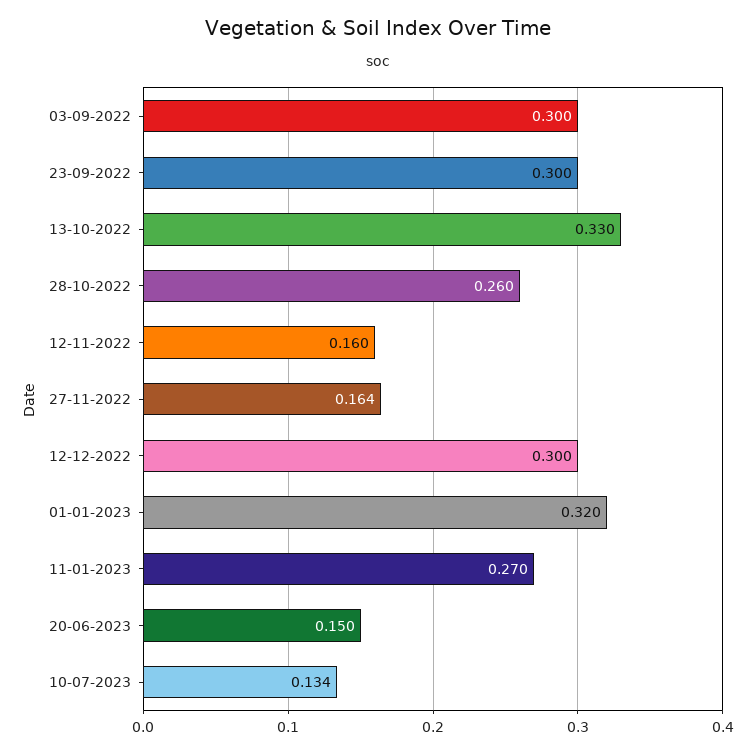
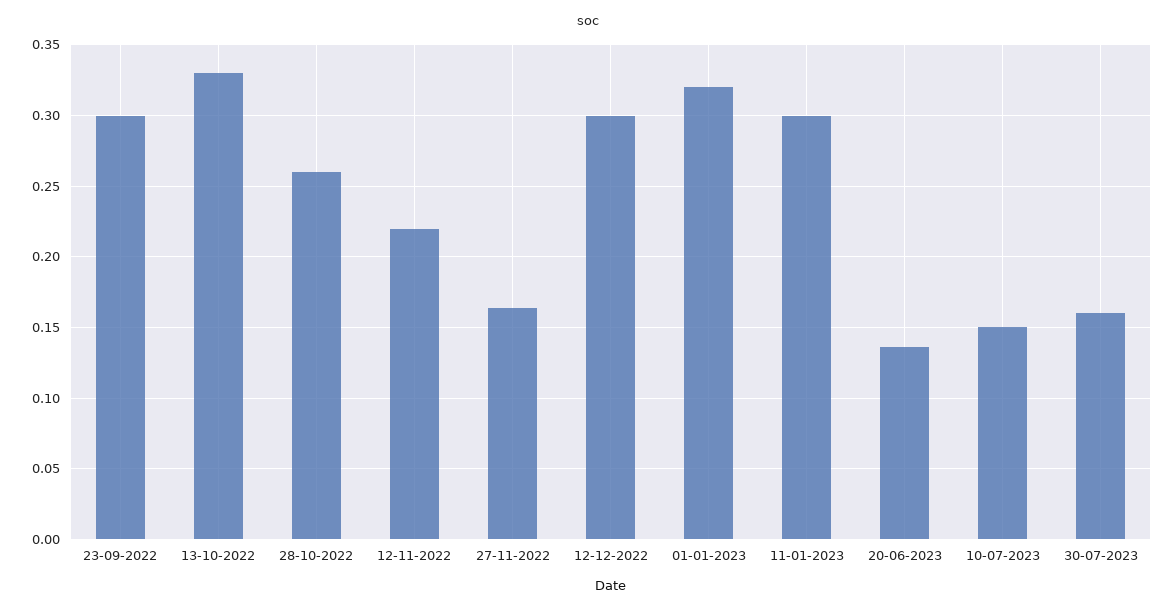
03-09-2022: 0.3 -> none
12-11-2022: 0.16 -> 0.22
11-01-2023: 0.27 -> 0.3
20-06-2023: 0.15 -> 0.135
10-07-2023: 0.134 -> 0.15
30-07-2023: none -> 0.16

